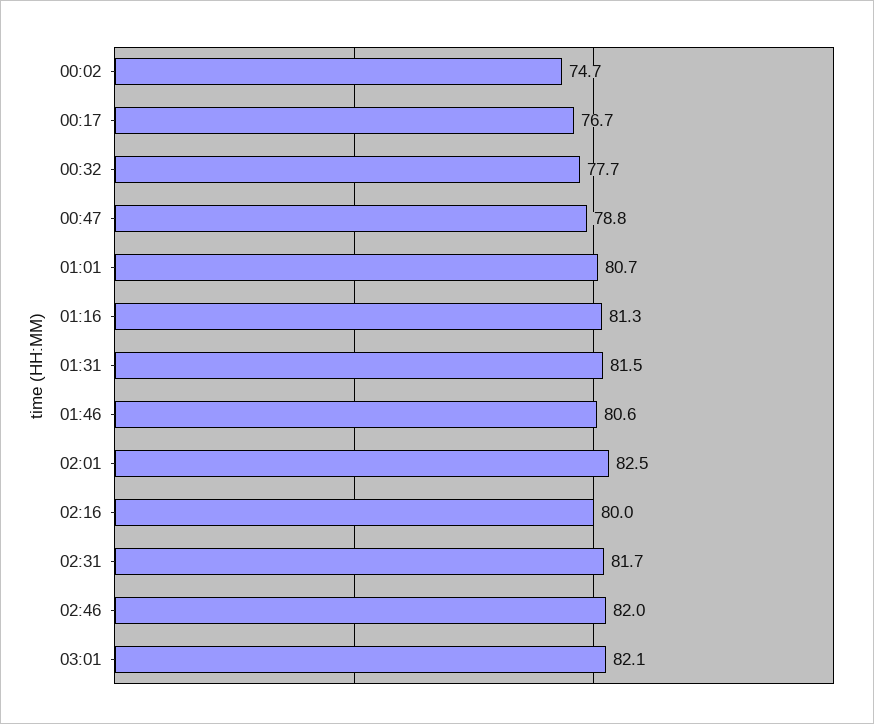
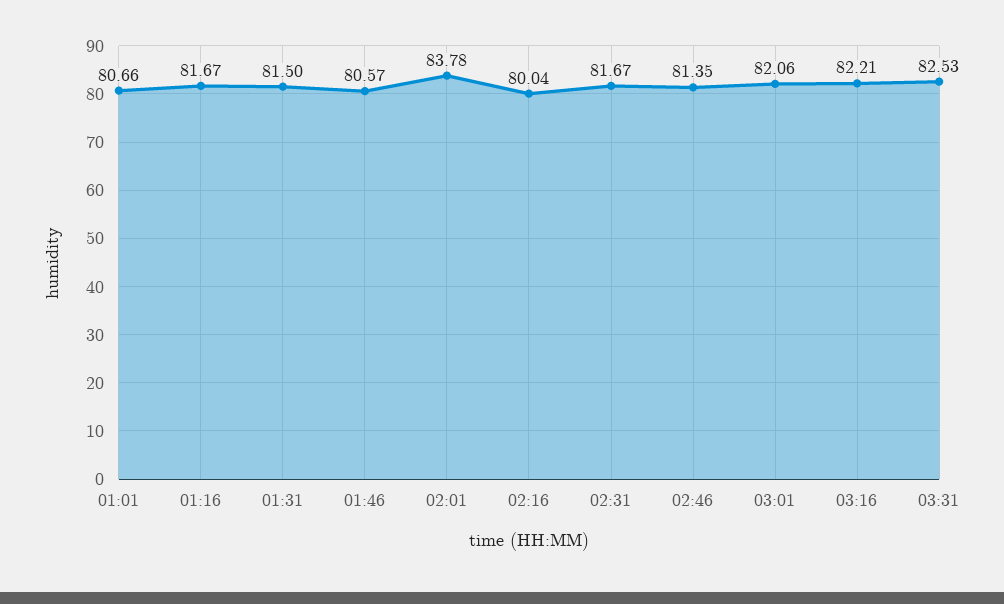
00:02: 74.7 -> none
00:17: 76.7 -> none
00:32: 77.7 -> none
00:47: 78.8 -> none
01:16: 81.3 -> 81.67
02:01: 82.5 -> 83.78
02:46: 82 -> 81.35
03:16: none -> 82.21
03:31: none -> 82.53

